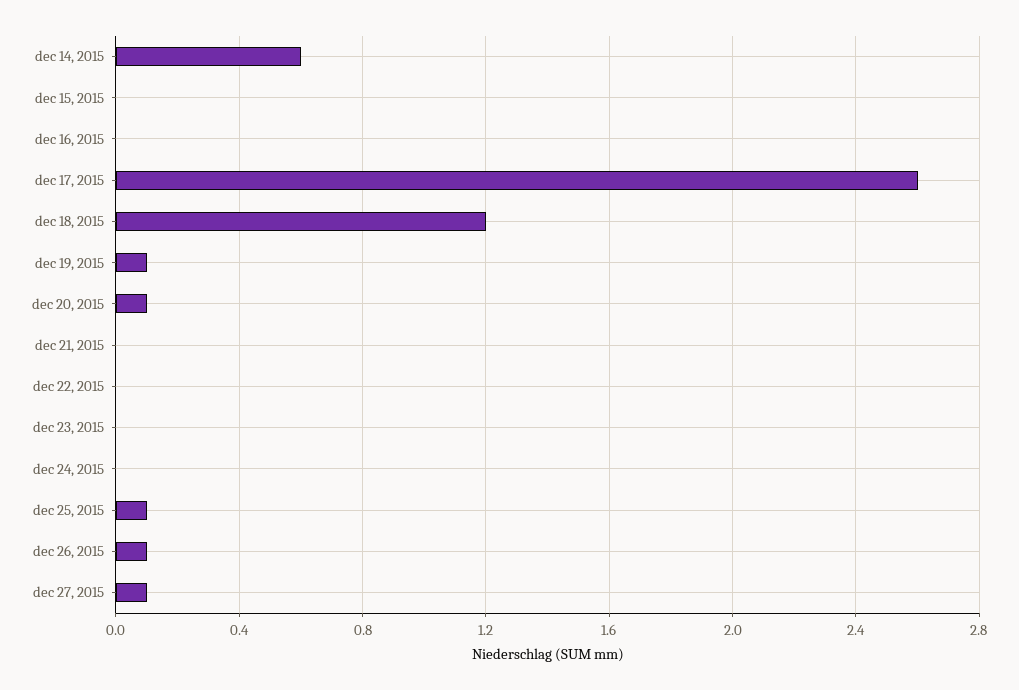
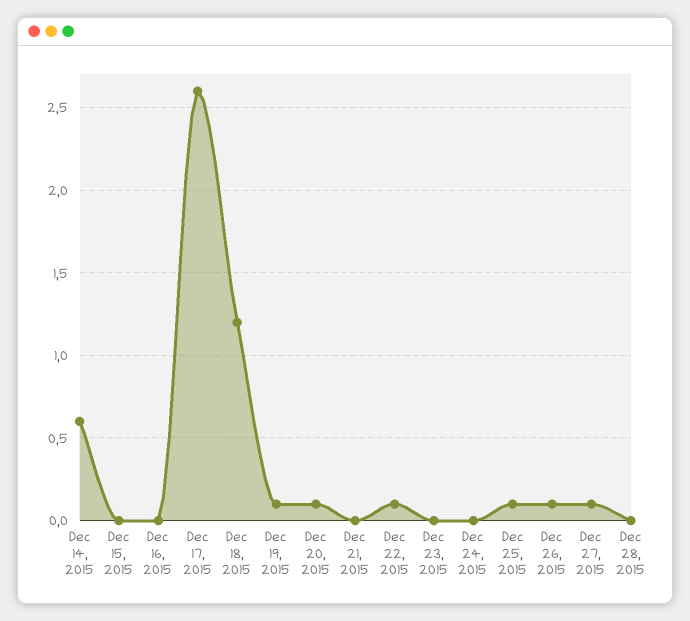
dec 22, 2015: 0 -> 0.1
Dec 28, 2015: none -> 0

